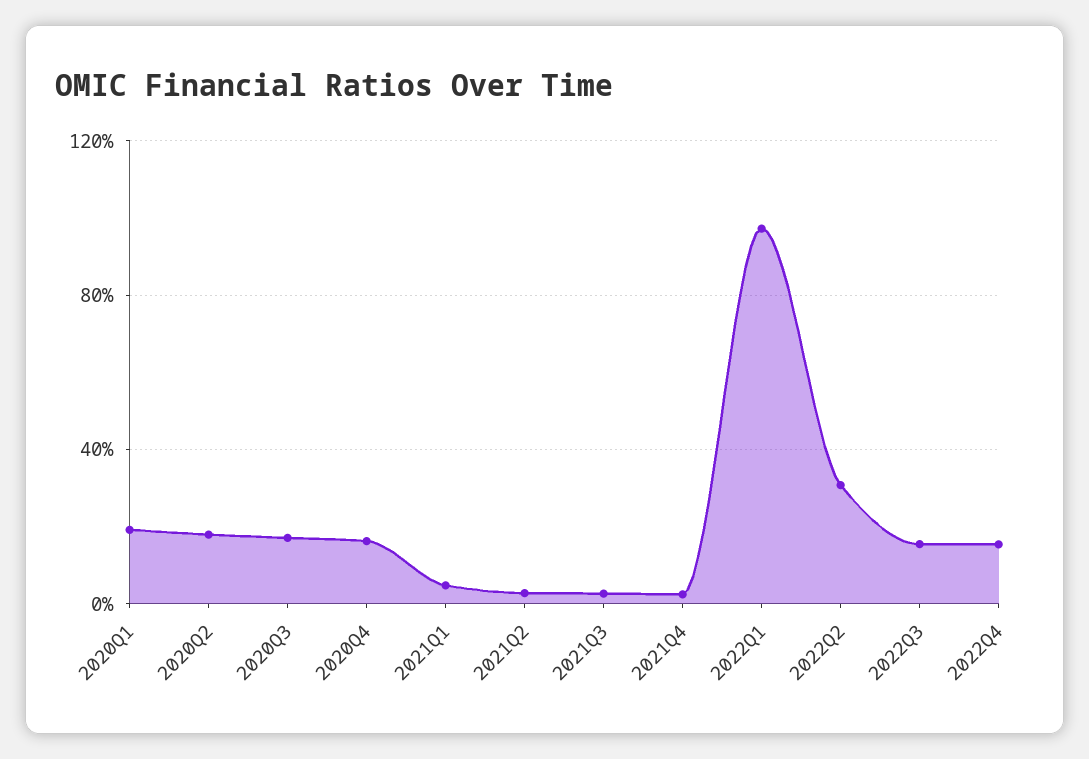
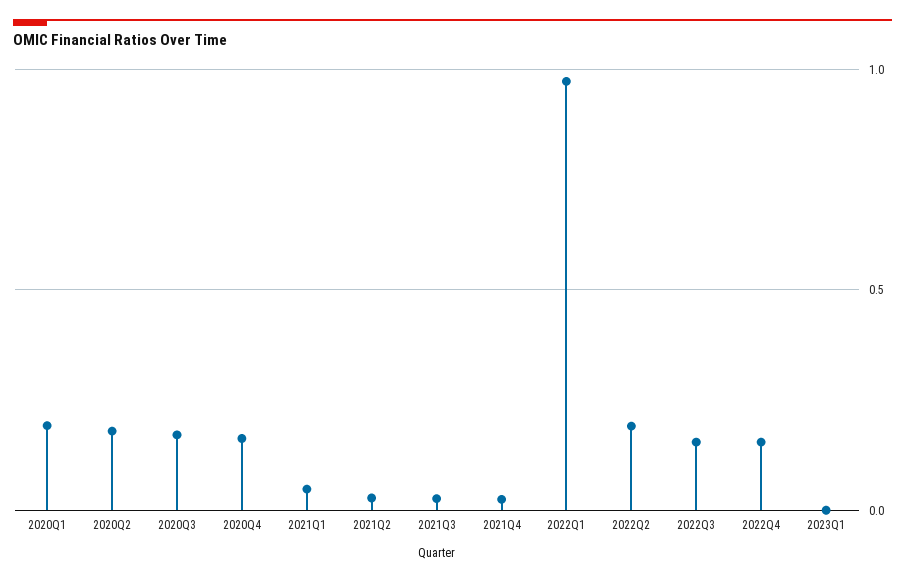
2022Q2: 0.3 -> 0.2
2023Q1: none -> 0

